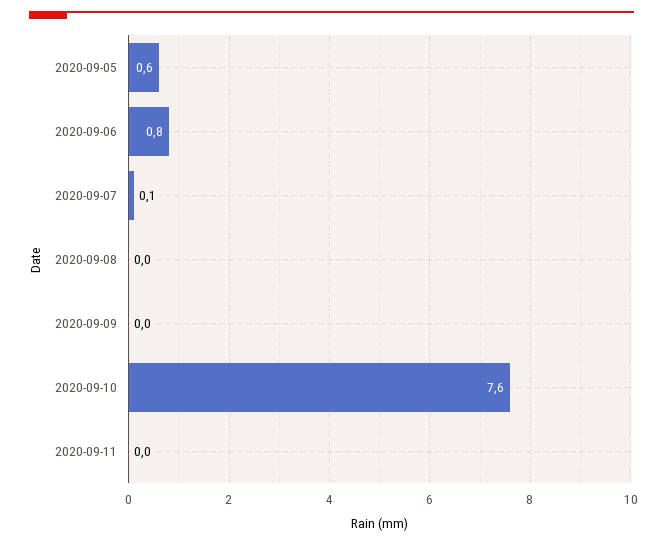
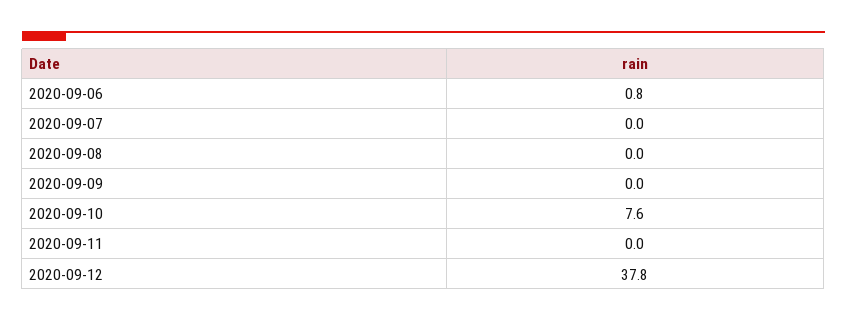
2020-09-05: 0.6 -> none
2020-09-07: 0.1 -> 0
2020-09-12: none -> 37.8

